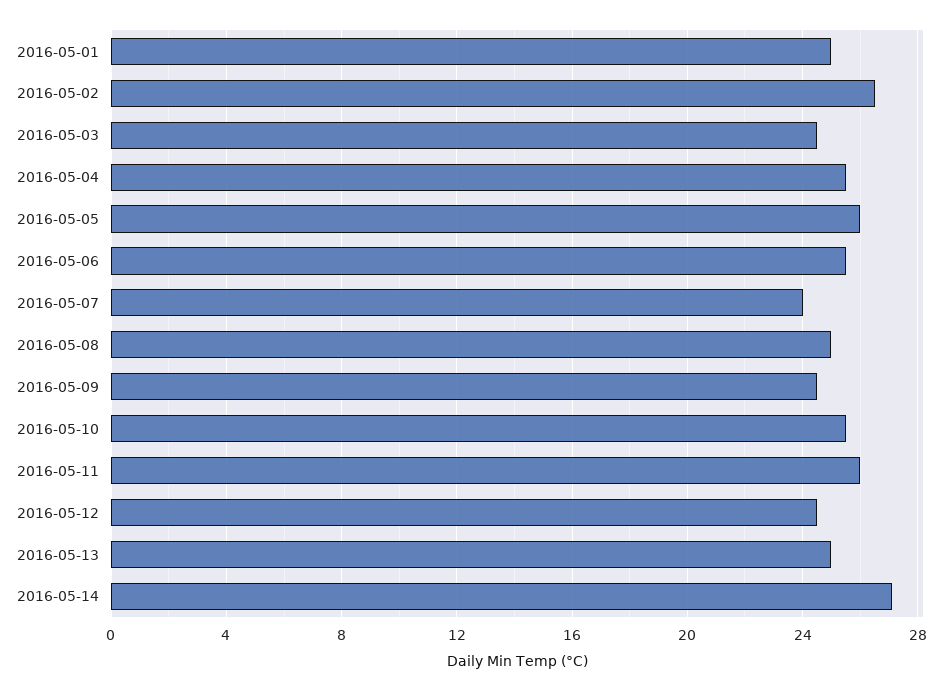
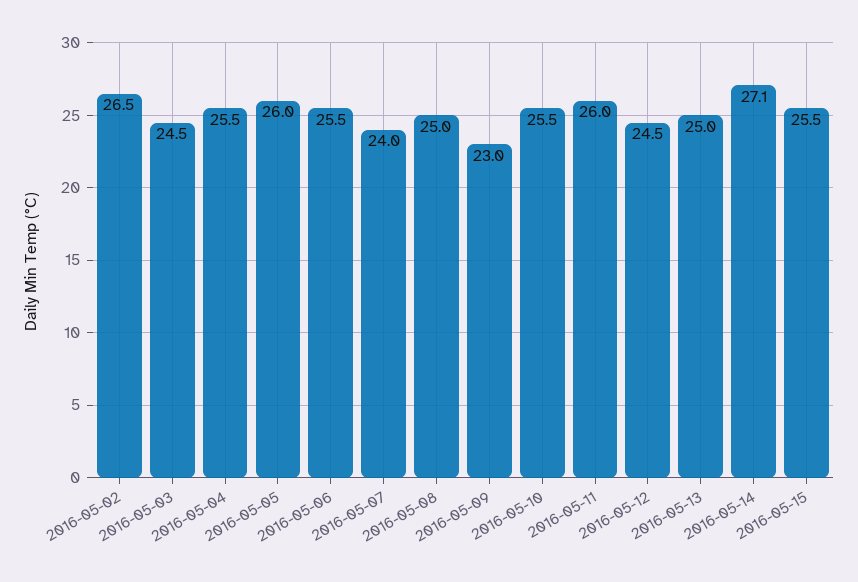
2016-05-01: 25 -> none
2016-05-09: 24.5 -> 23
2016-05-15: none -> 25.5

